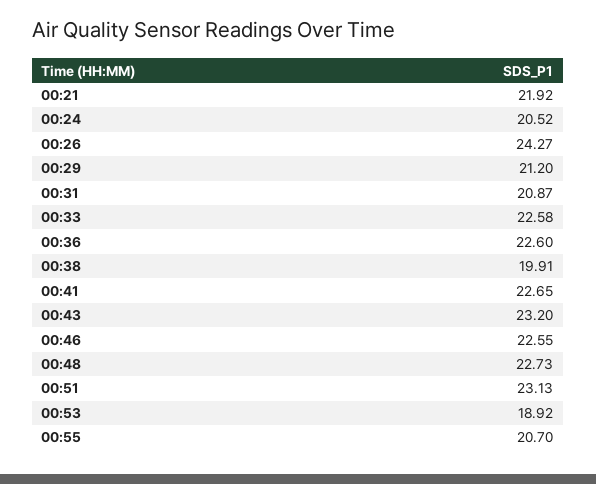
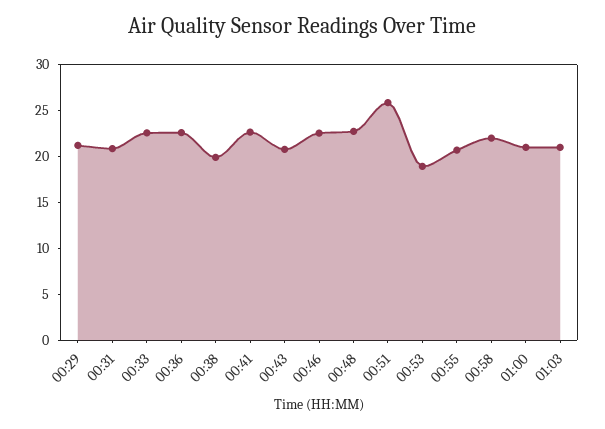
00:21: 21.92 -> none
00:24: 20.52 -> none
00:26: 24.27 -> none
00:43: 23.2 -> 21
00:51: 23.13 -> 26
00:58: none -> 22
01:00: none -> 21
01:03: none -> 21

